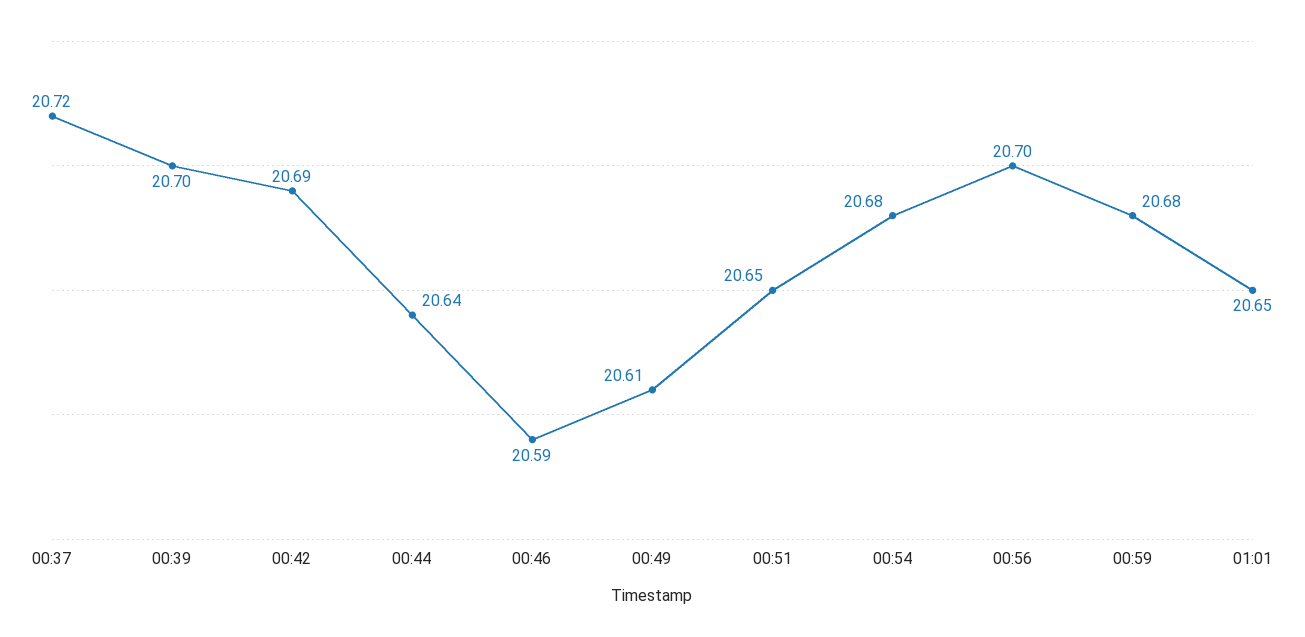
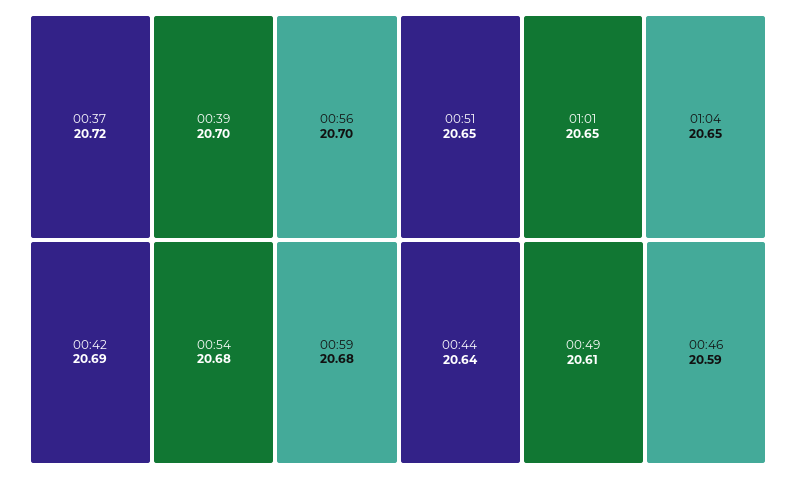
01:04: none -> 20.65

